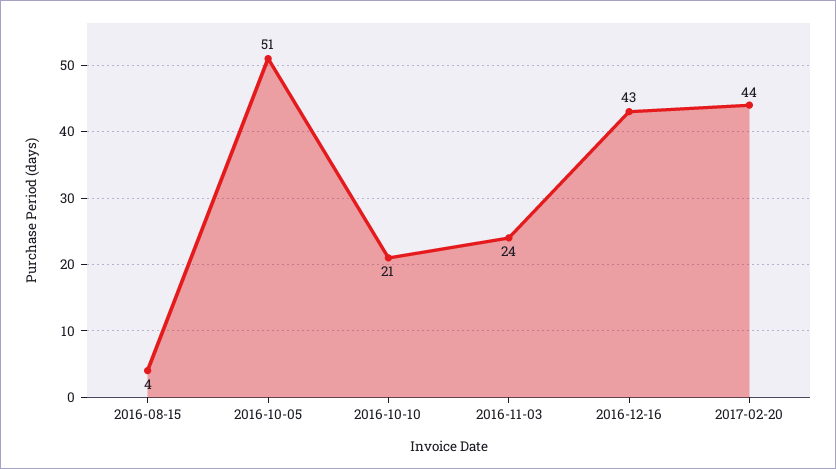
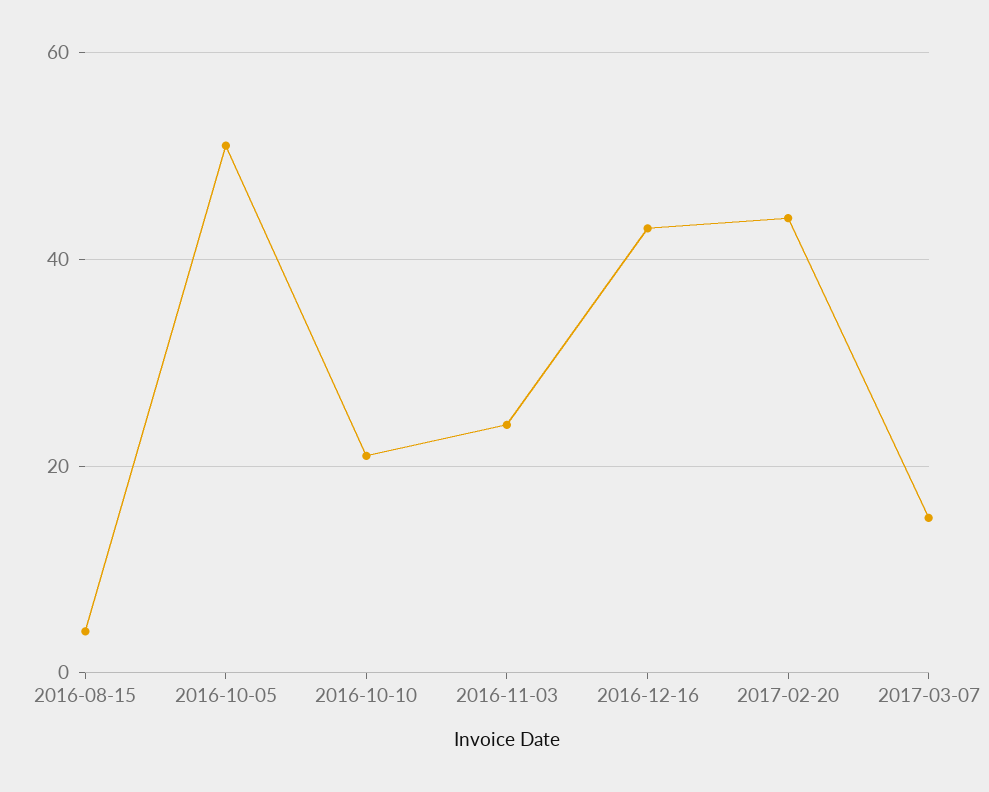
2017-03-07: none -> 15

